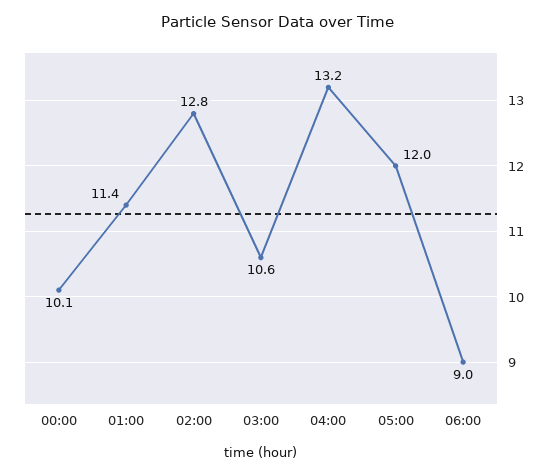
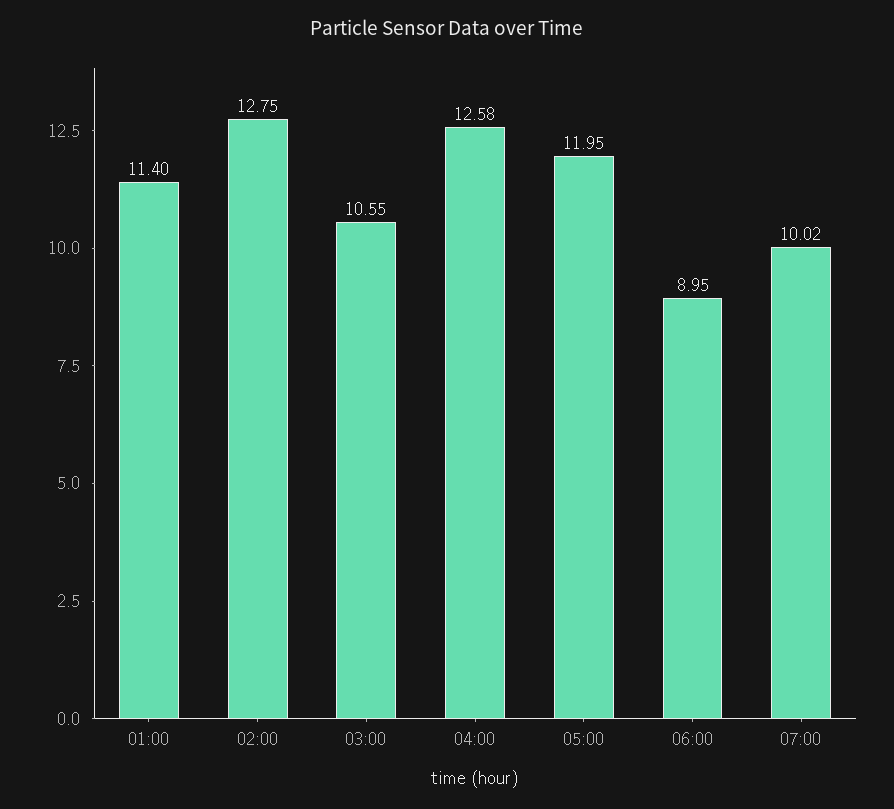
00:00: 10.1 -> none
04:00: 13.2 -> 12.58
07:00: none -> 10.02

